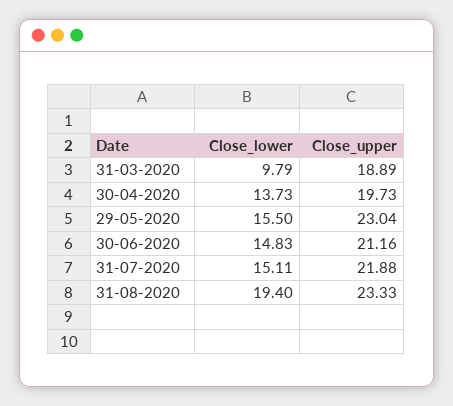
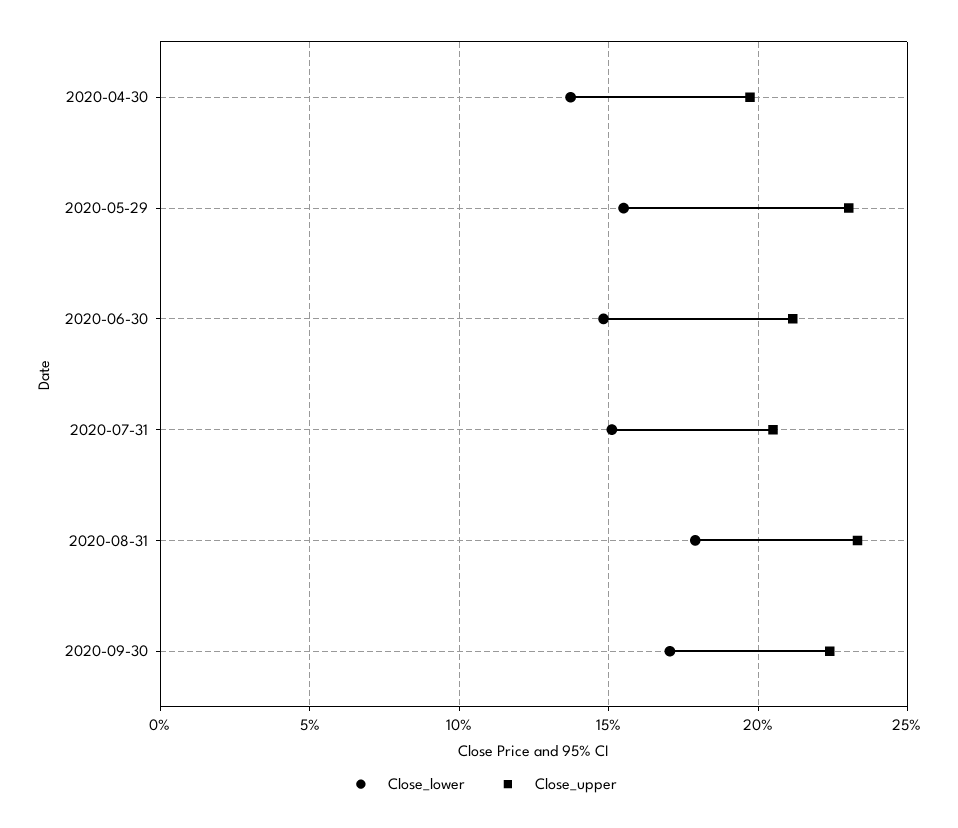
Close_lower, 31-03-2020: 9.79 -> none
Close_upper, 31-03-2020: 18.89 -> none
Close_upper, 31-07-2020: 21.88 -> 20.5
Close_lower, 31-08-2020: 19.4 -> 18
Close_lower, 2020-09-30: none -> 17
Close_upper, 2020-09-30: none -> 22.5

